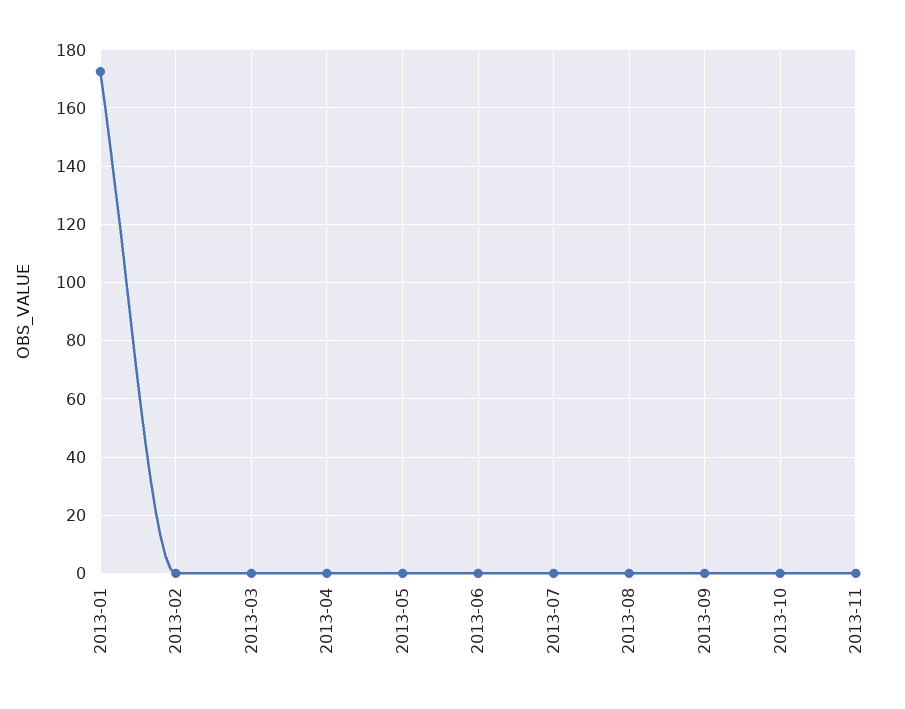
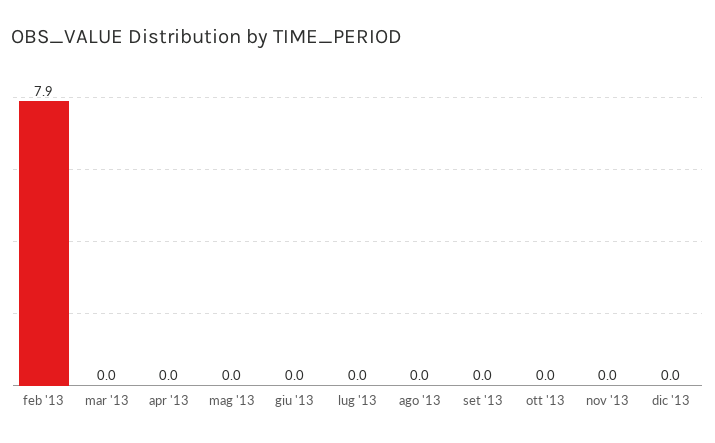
2013-01: 172.5 -> none
2013-02: 0 -> 7.9
dic '13: none -> 0

